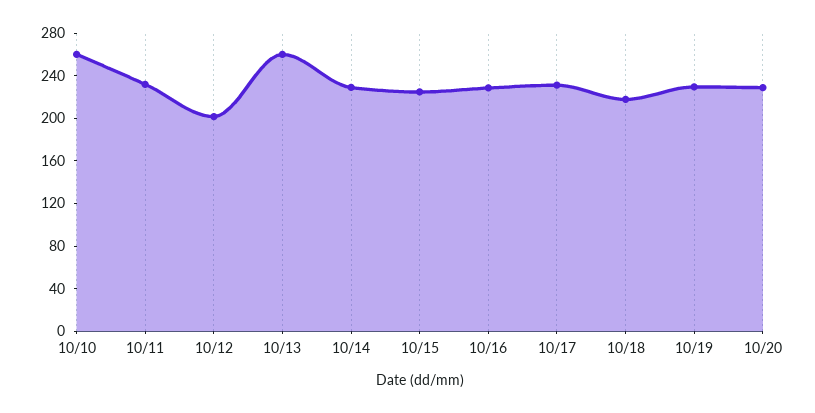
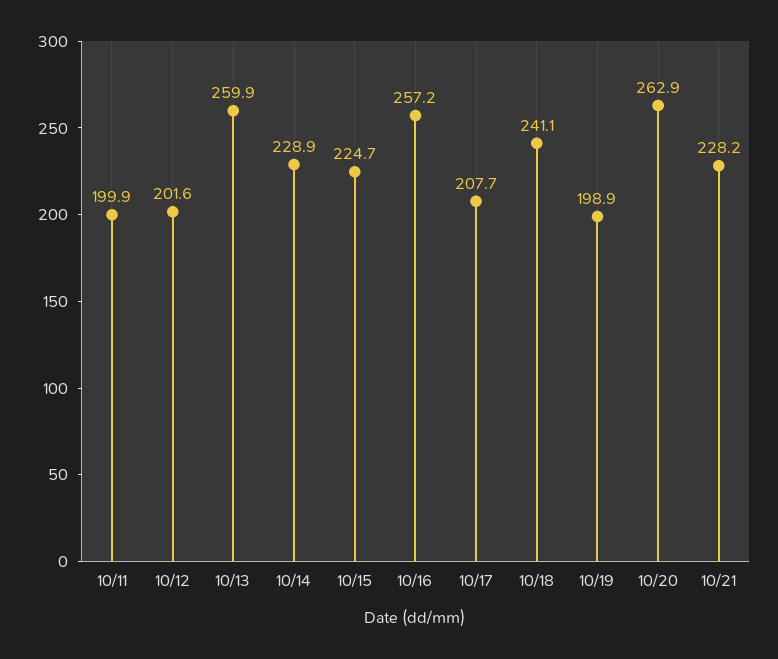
10/10: 260 -> none
10/11: 230 -> 199.9
10/16: 230 -> 257.2
10/17: 230 -> 207.7
10/18: 220 -> 241.1
10/19: 230 -> 198.9
10/20: 230 -> 262.9
10/21: none -> 228.2

